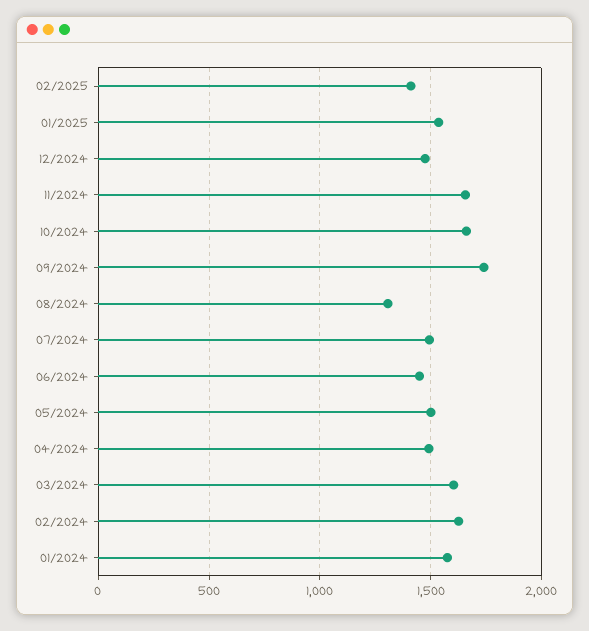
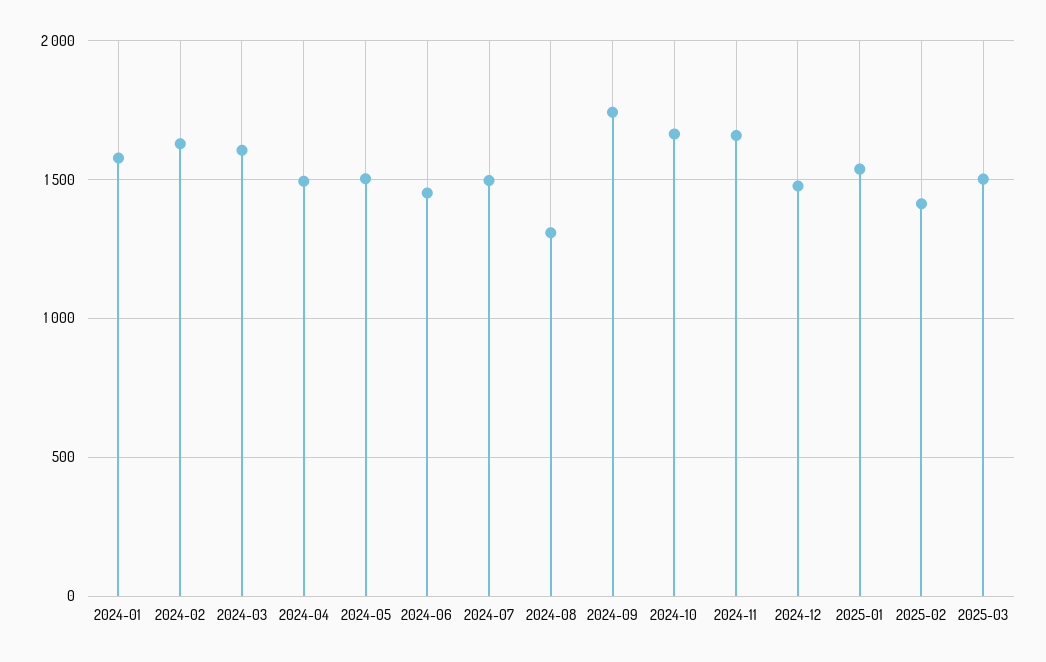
2025-03: none -> 1500

